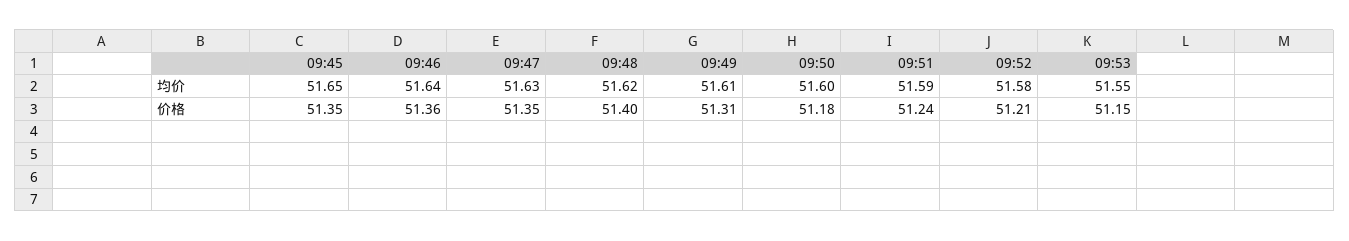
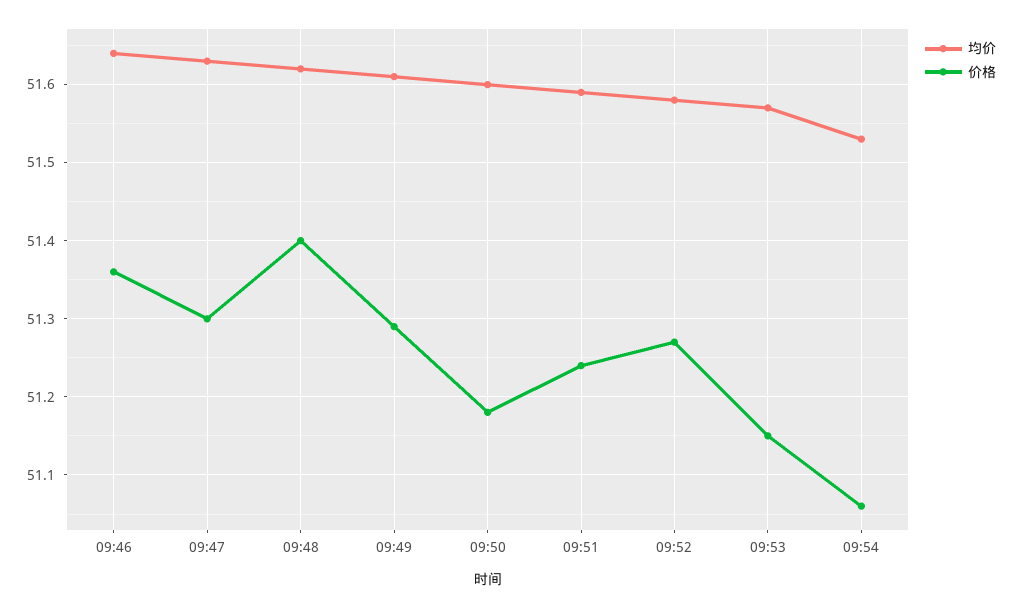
均价, 09:45: 51.65 -> none
均价, 09:53: 51.55 -> 51.57
价格, 09:45: 51.35 -> none
价格, 09:47: 51.35 -> 51.3
价格, 09:49: 51.31 -> 51.29
价格, 09:52: 51.21 -> 51.27
均价, 09:54: none -> 51.53
价格, 09:54: none -> 51.06

